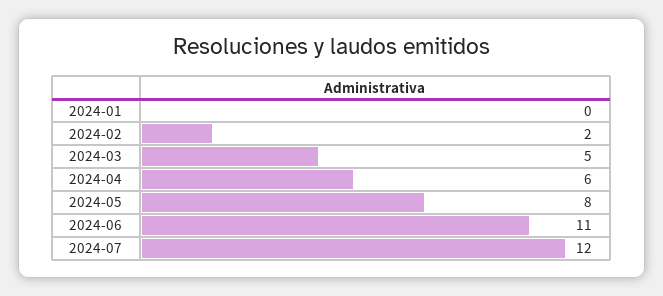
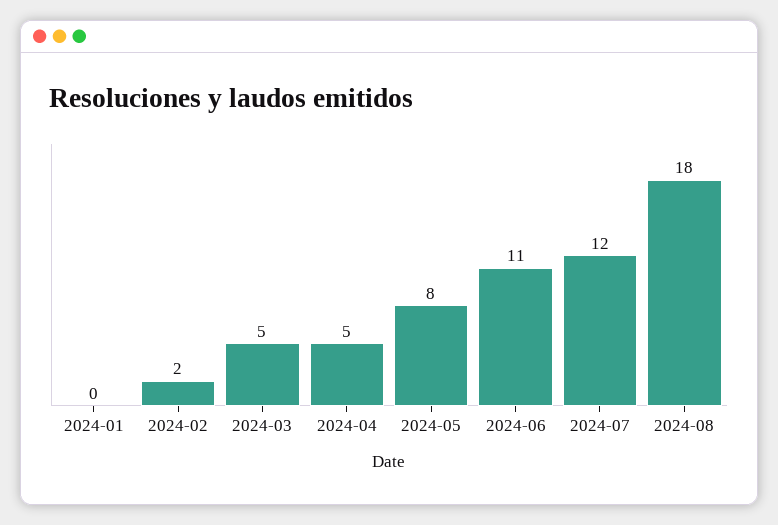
2024-04: 6 -> 5
2024-08: none -> 18

